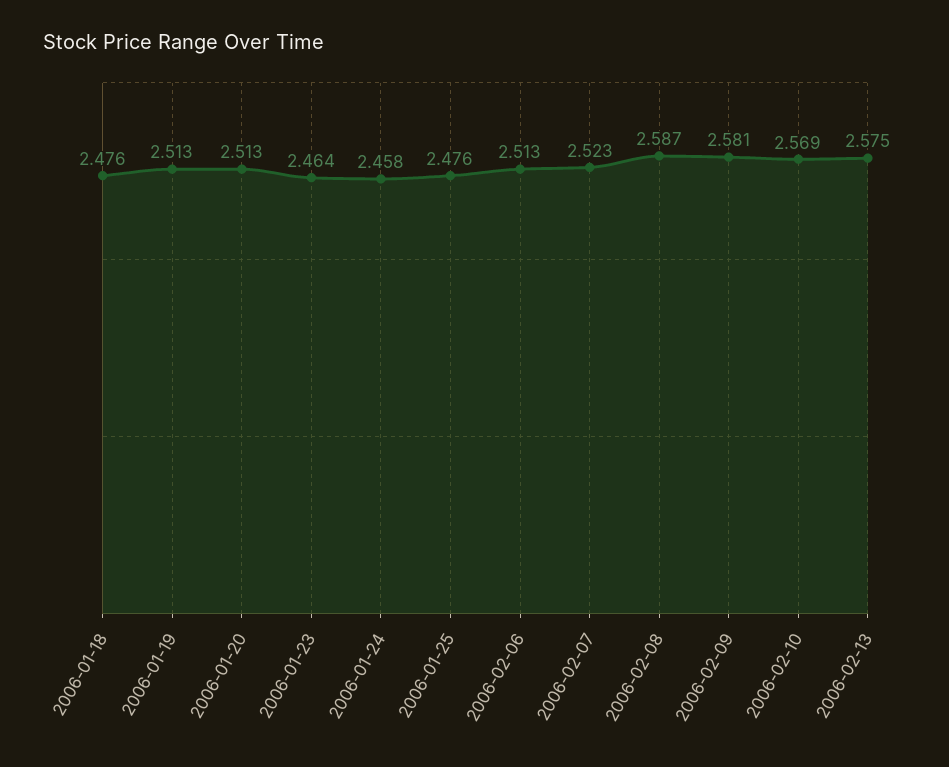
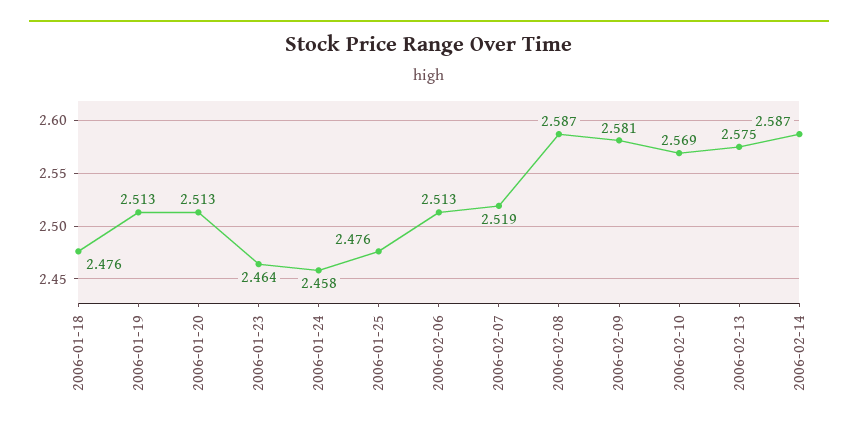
2006-02-07: 2.523 -> 2.519
2006-02-14: none -> 2.587

